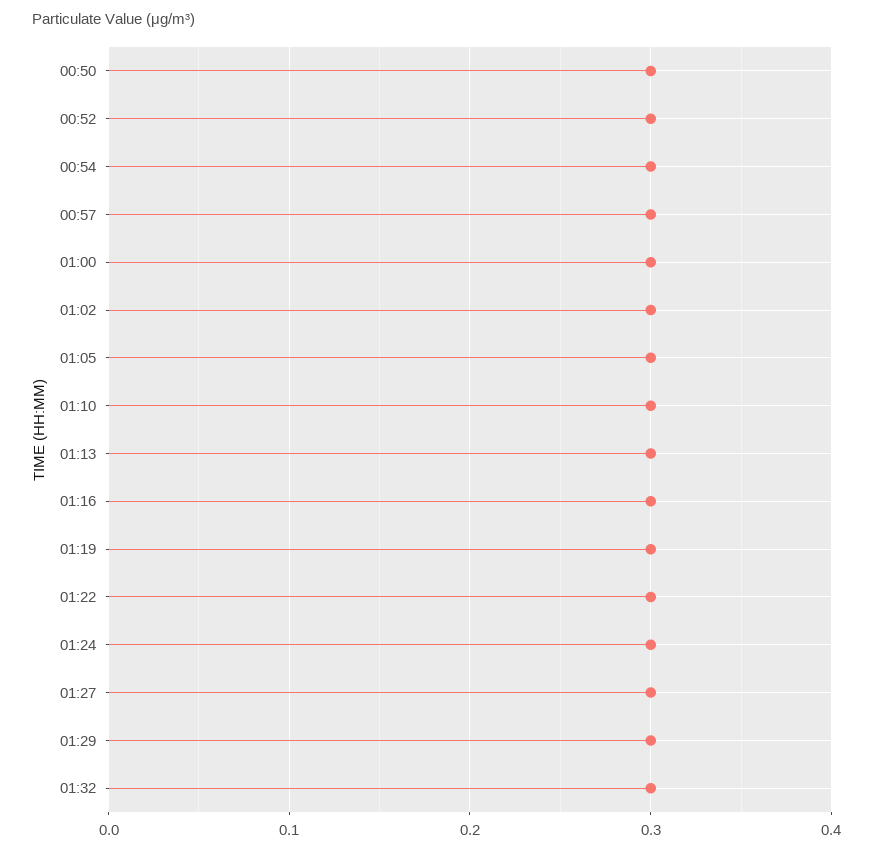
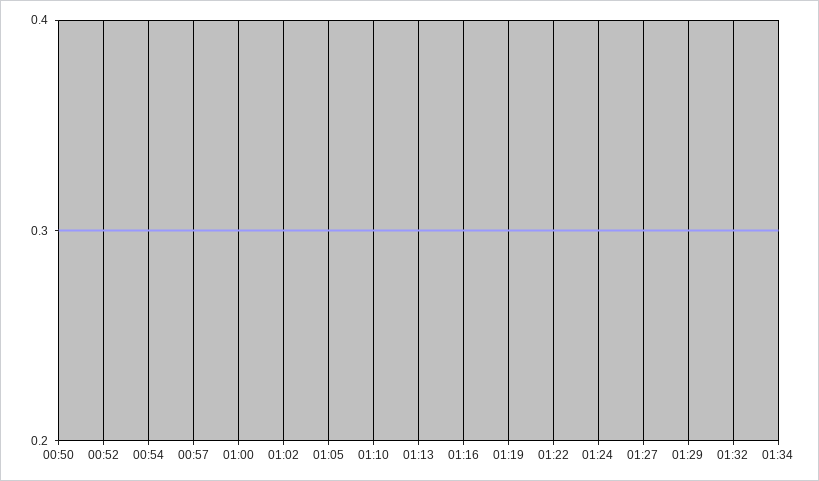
01:34: none -> 0.3

